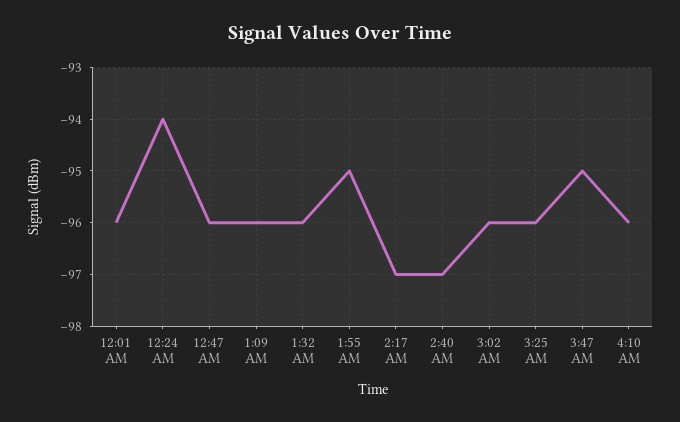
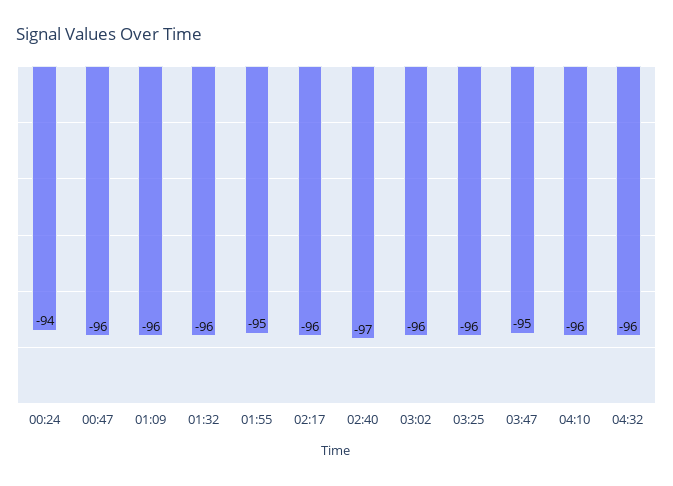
12:01 AM: -96 -> none
2:17 AM: -97 -> -96
04:32: none -> -96

